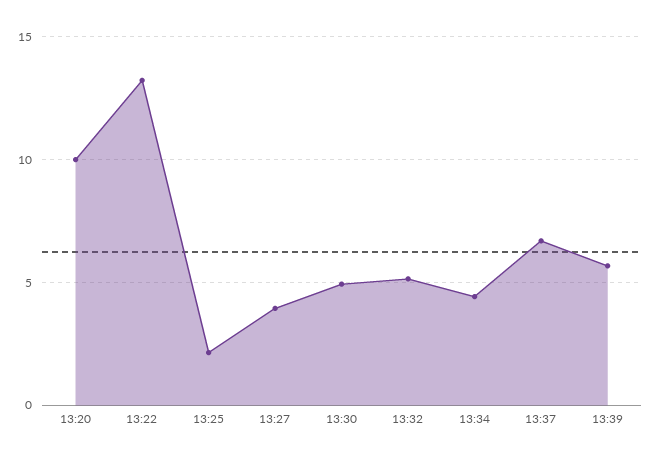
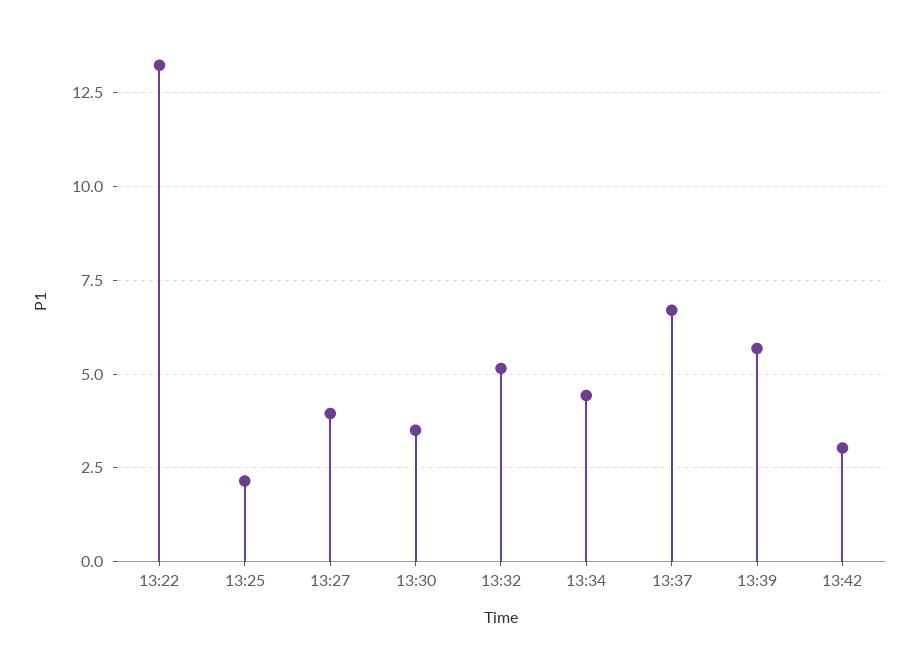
13:20: 10 -> none
13:30: 5 -> 3.5
13:42: none -> 3

